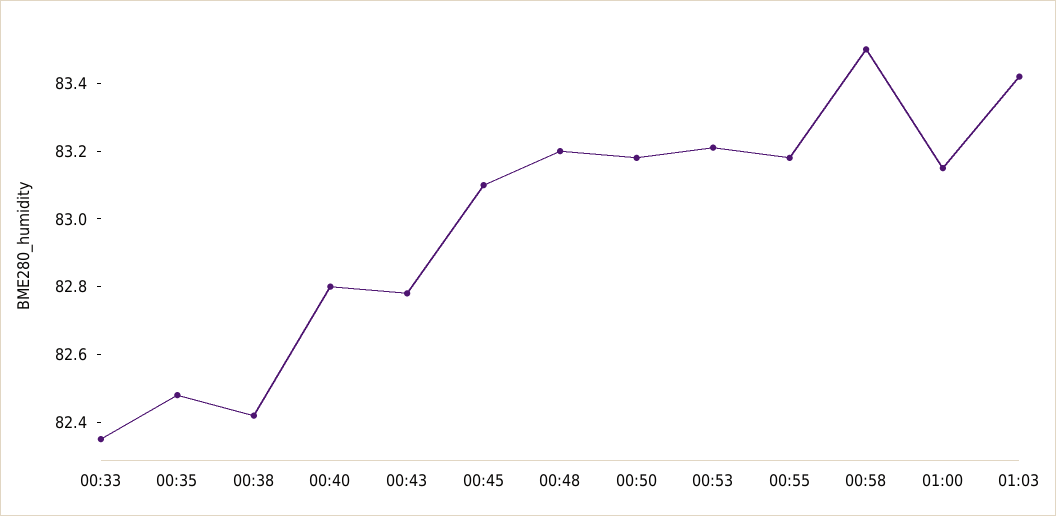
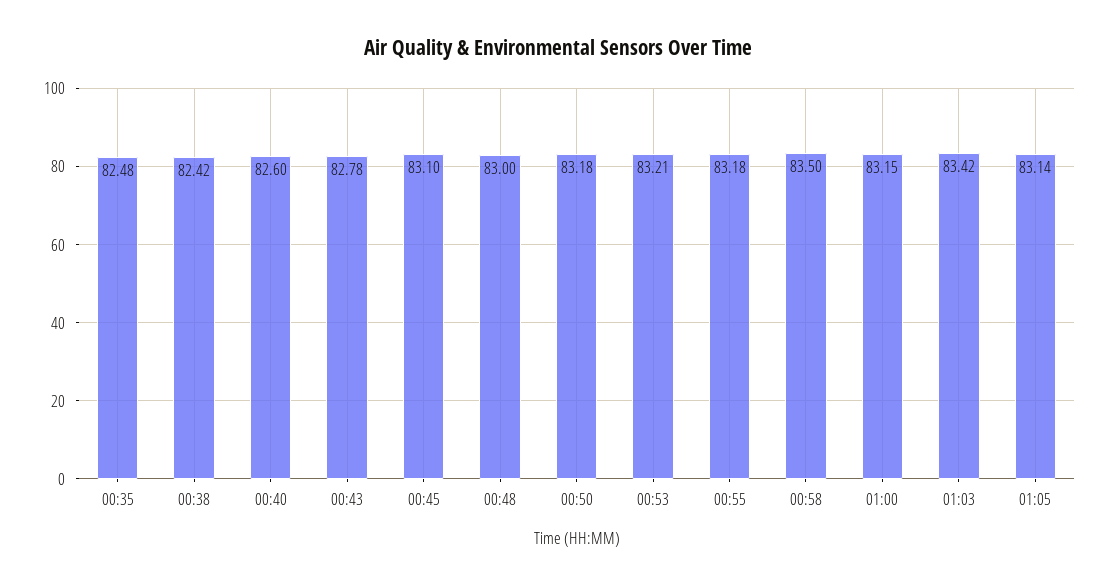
00:33: 82.35 -> none
00:40: 82.8 -> 82.6
00:48: 83.2 -> 83
01:05: none -> 83.14

